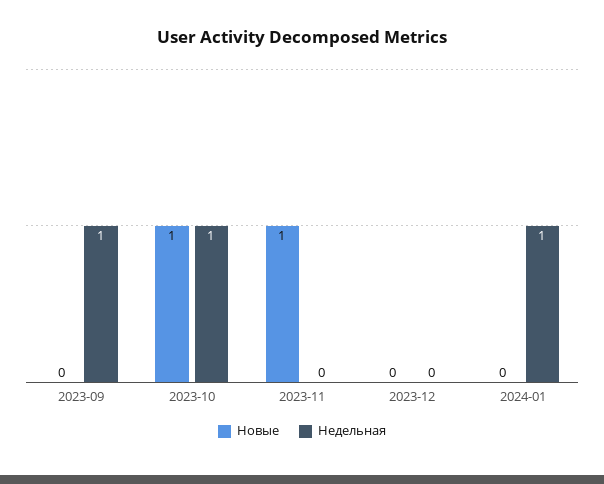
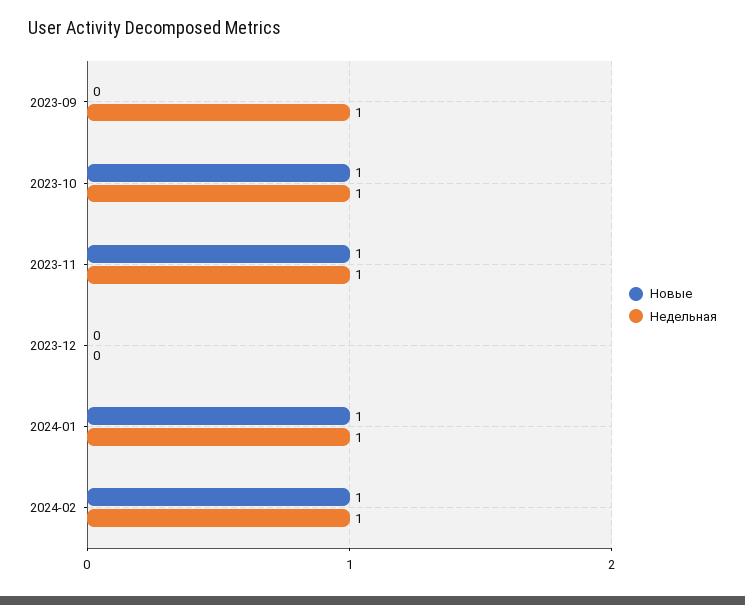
Недельная, 2023-11: 0 -> 1
Новые, 2024-01: 0 -> 1
Новые, 2024-02: none -> 1
Недельная, 2024-02: none -> 1

